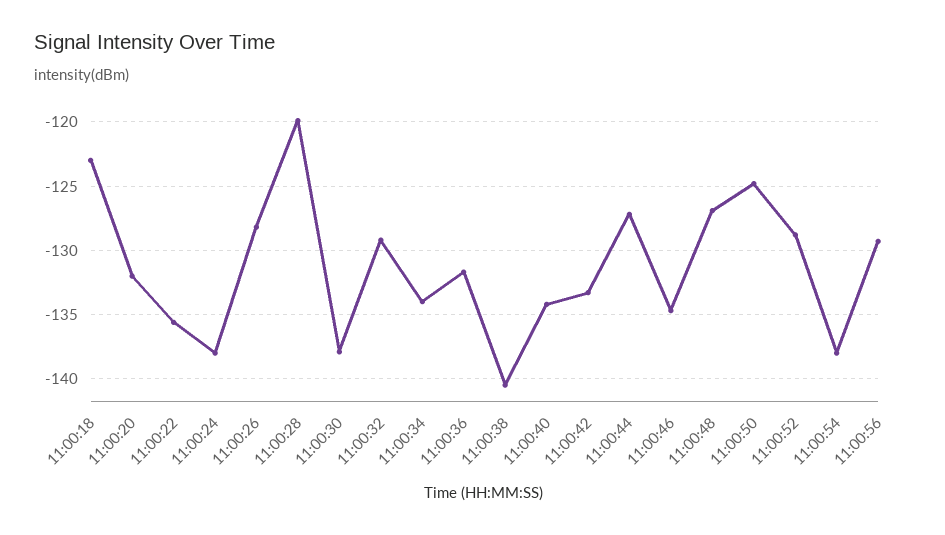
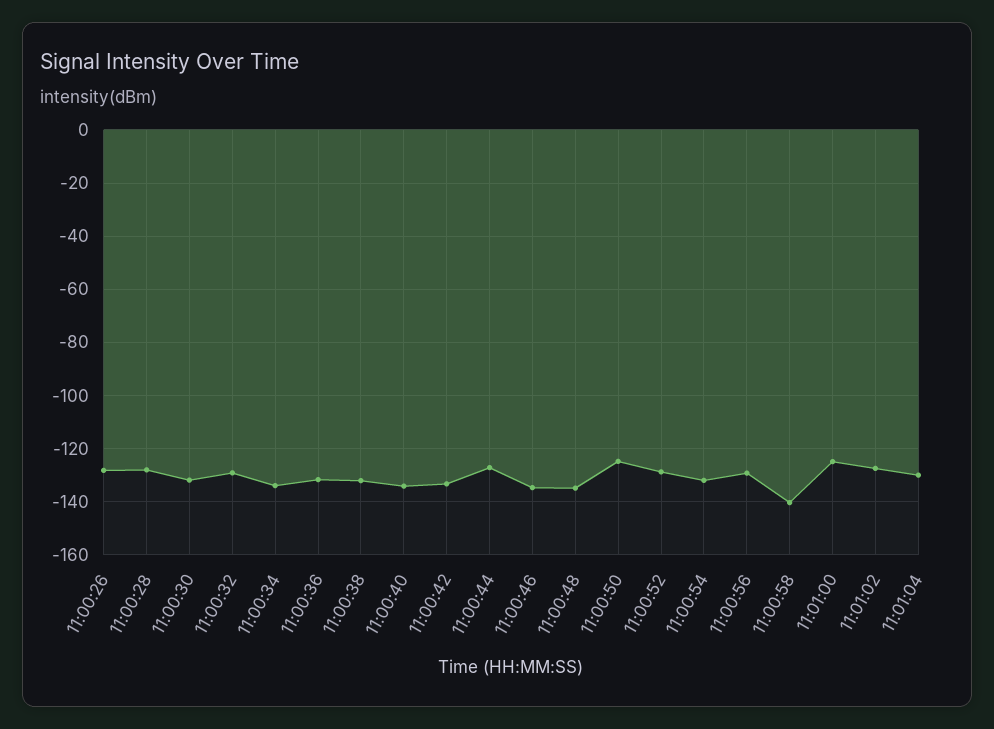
11:00:18: -123 -> none
11:00:20: -132 -> none
11:00:22: -135.5 -> none
11:00:24: -138 -> none
11:00:28: -120 -> -127.5
11:00:30: -138 -> -132.5
11:00:38: -140.5 -> -132.5
11:00:48: -127 -> -135
11:00:54: -138 -> -132.5
11:00:58: none -> -140
11:01:00: none -> -125
11:01:02: none -> -127.5
11:01:04: none -> -130

